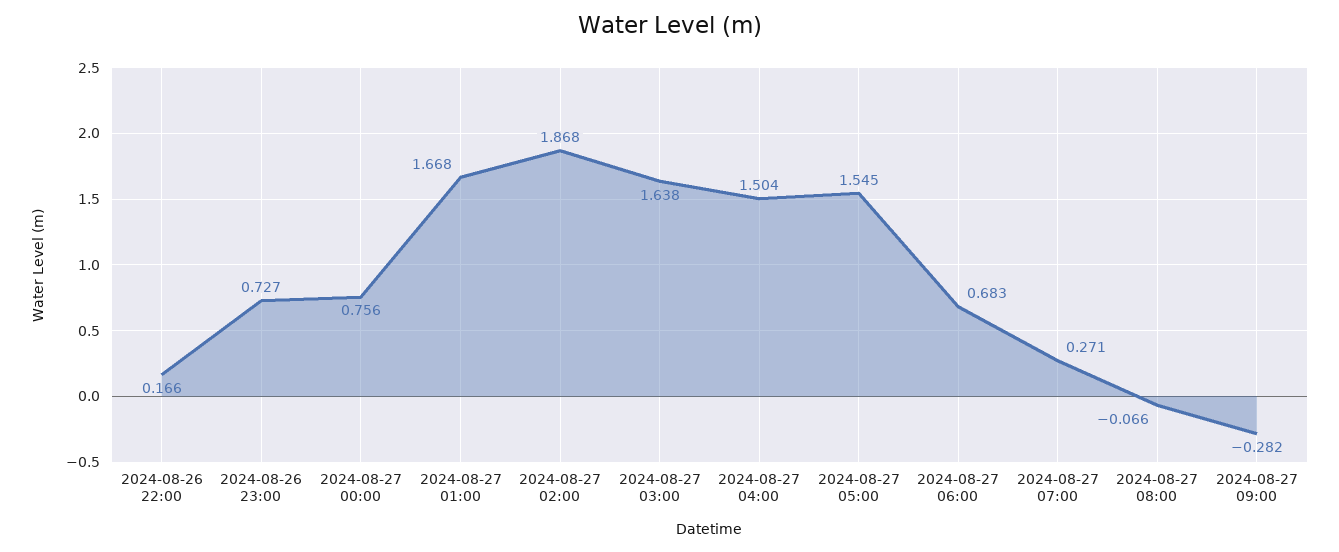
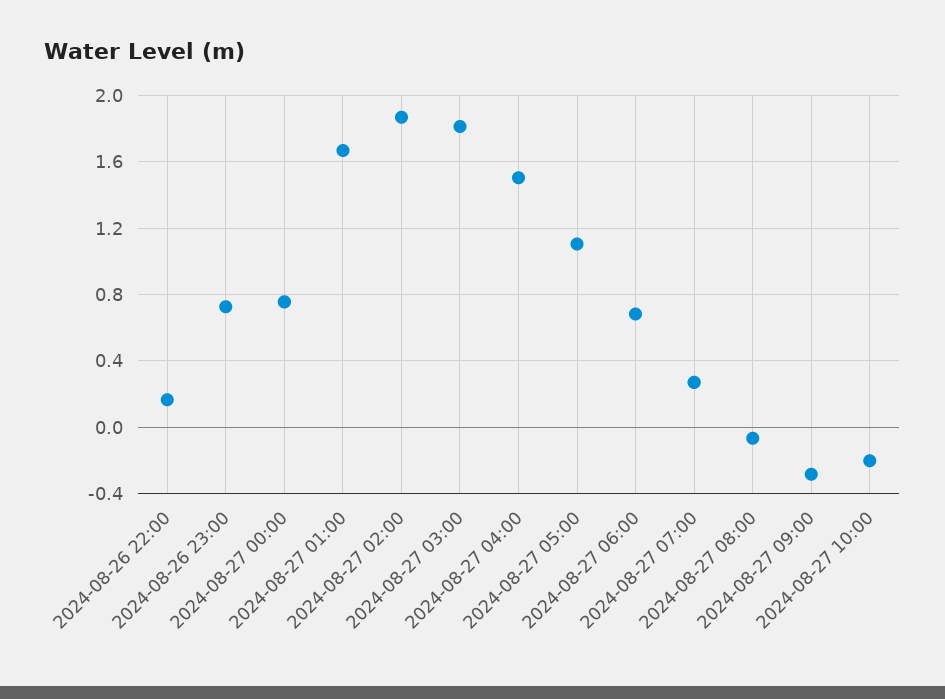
2024-08-27 03:00: 1.638 -> 1.8
2024-08-27 05:00: 1.545 -> 1.1
2024-08-27 10:00: none -> -0.2

